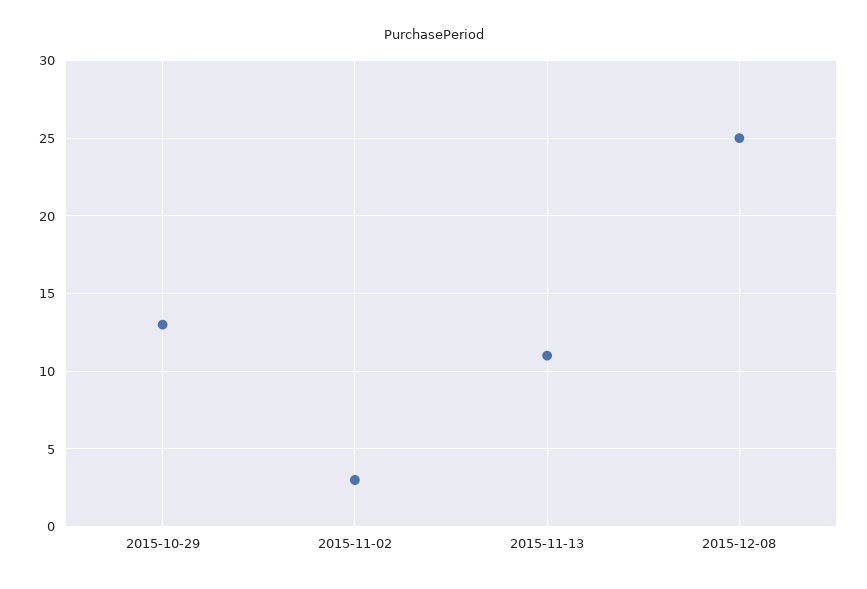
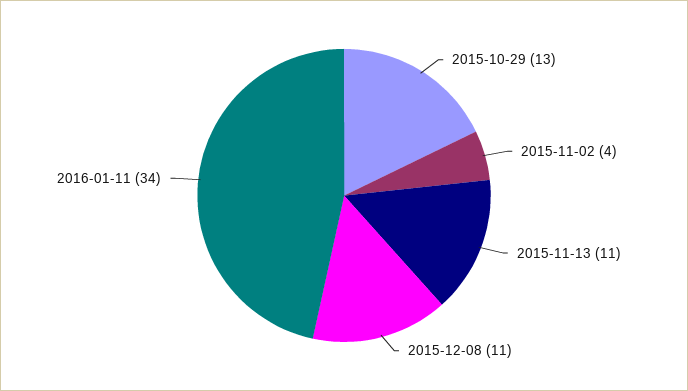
2015-11-02: 3 -> 4
2015-12-08: 25 -> 11
2016-01-11: none -> 34

